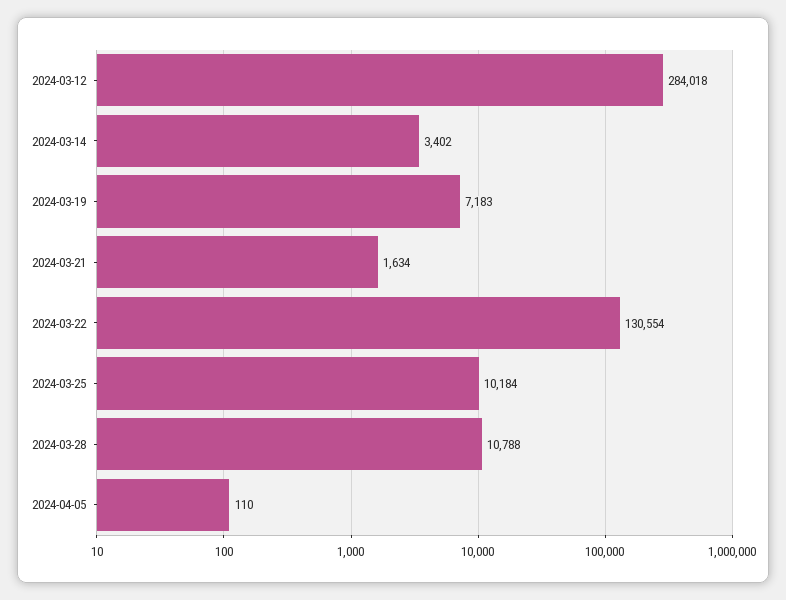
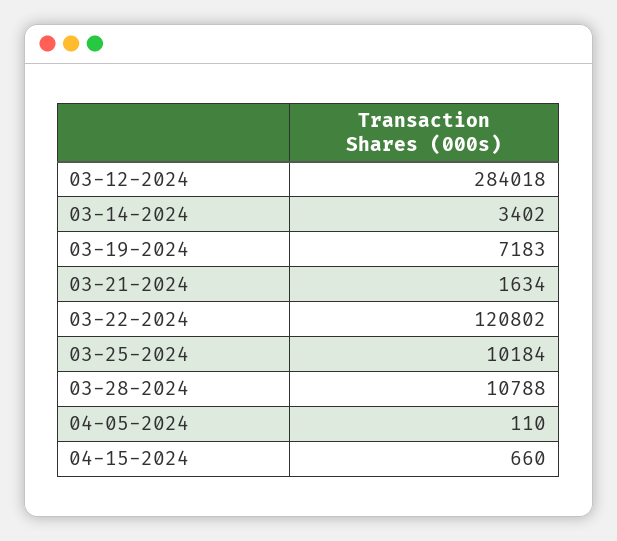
2024-03-22: 130554 -> 120802
04-15-2024: none -> 660

